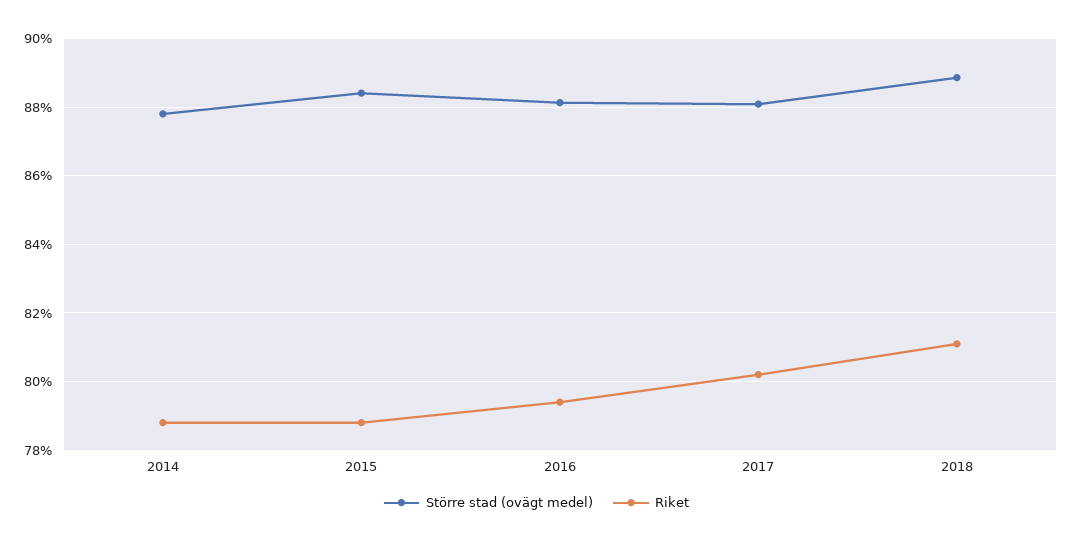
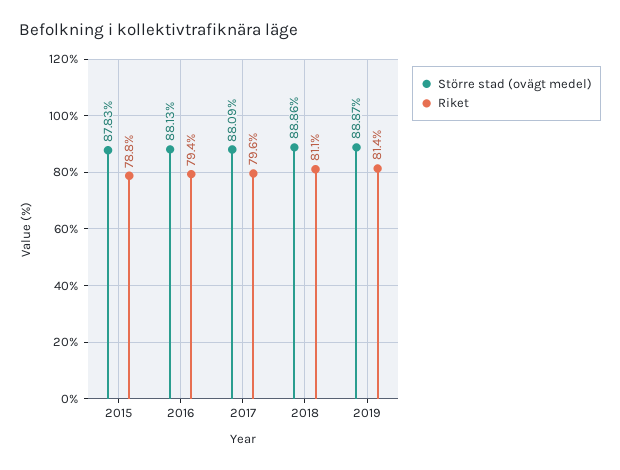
Större stad (ovägt medel), 2014: 87.8 -> none
Riket, 2014: 78.8 -> none
Större stad (ovägt medel), 2015: 88.4 -> 87.83
Riket, 2017: 80.2 -> 79.6
Större stad (ovägt medel), 2019: none -> 88.87
Riket, 2019: none -> 81.4

